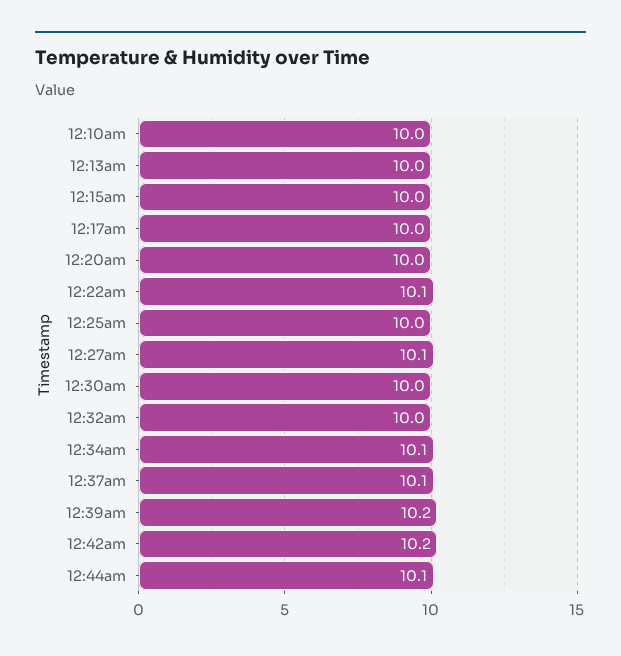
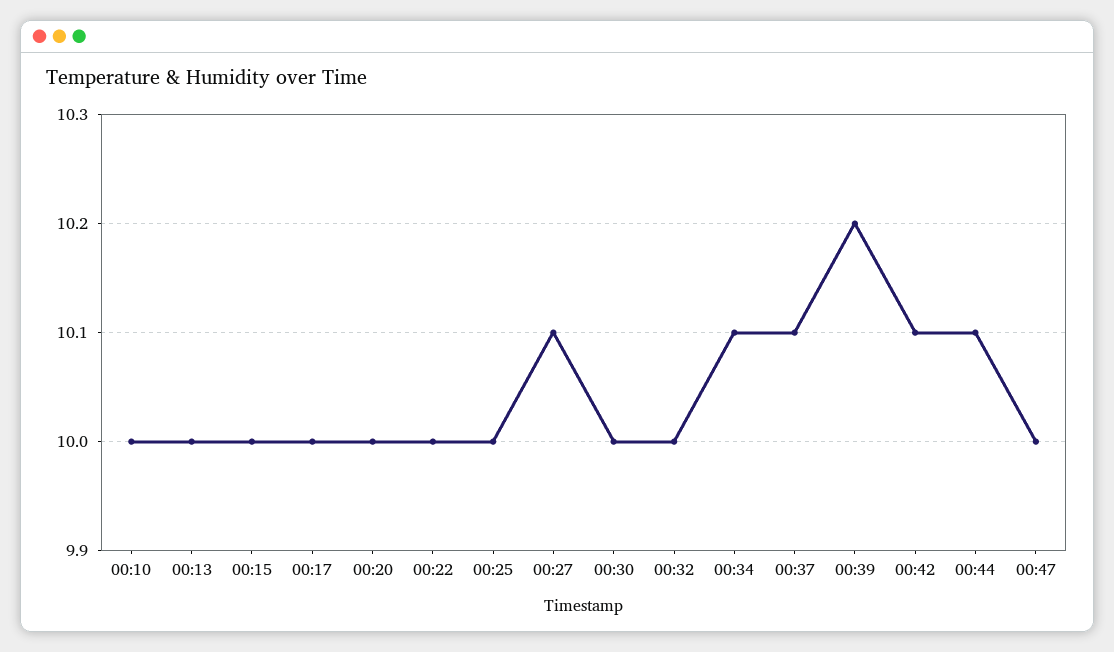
12:22am: 10.1 -> 10
12:42am: 10.2 -> 10.1
00:47: none -> 10

